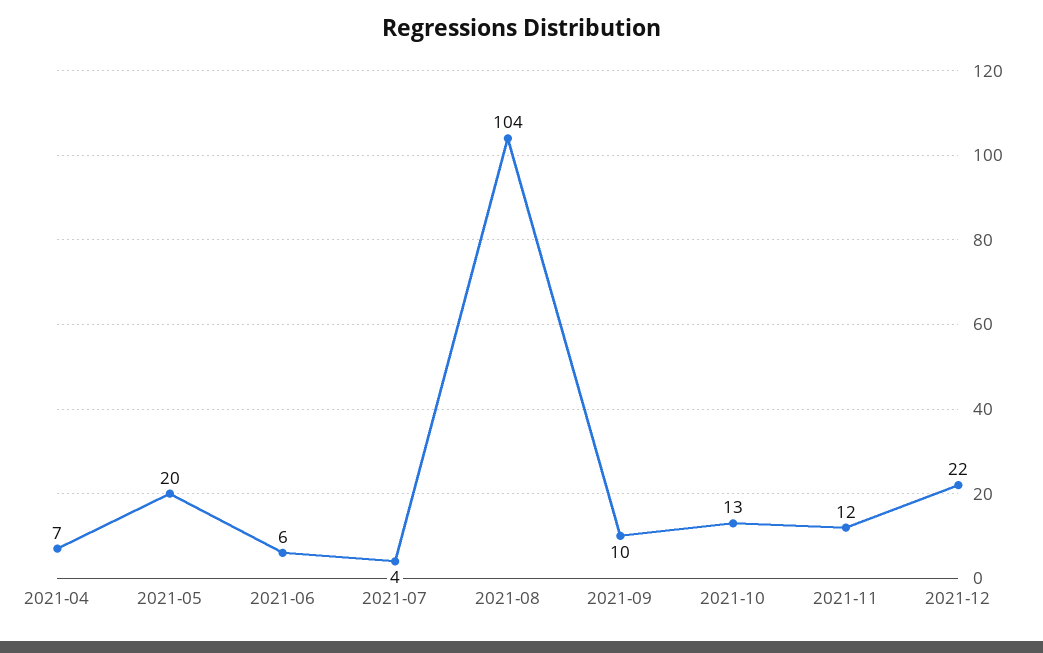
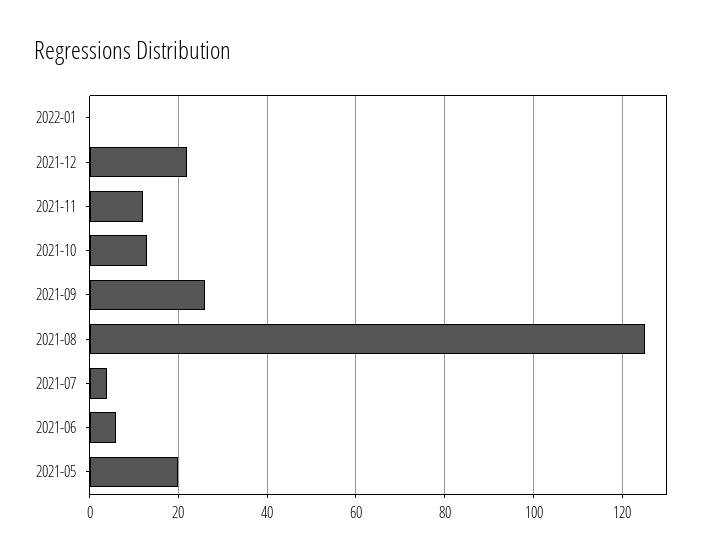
2021-04: 7 -> none
2021-08: 104 -> 125
2021-09: 10 -> 25
2022-01: none -> 0

